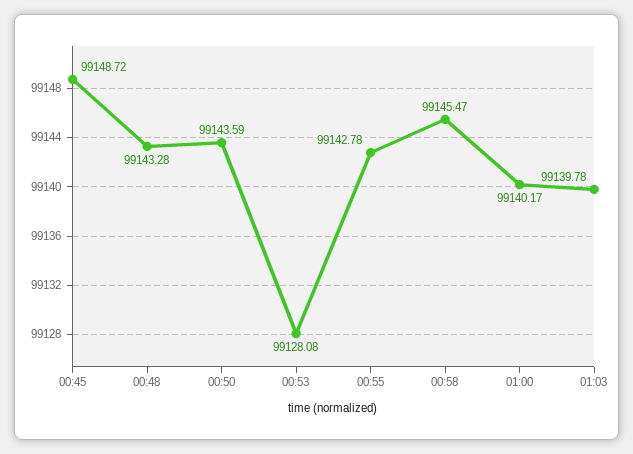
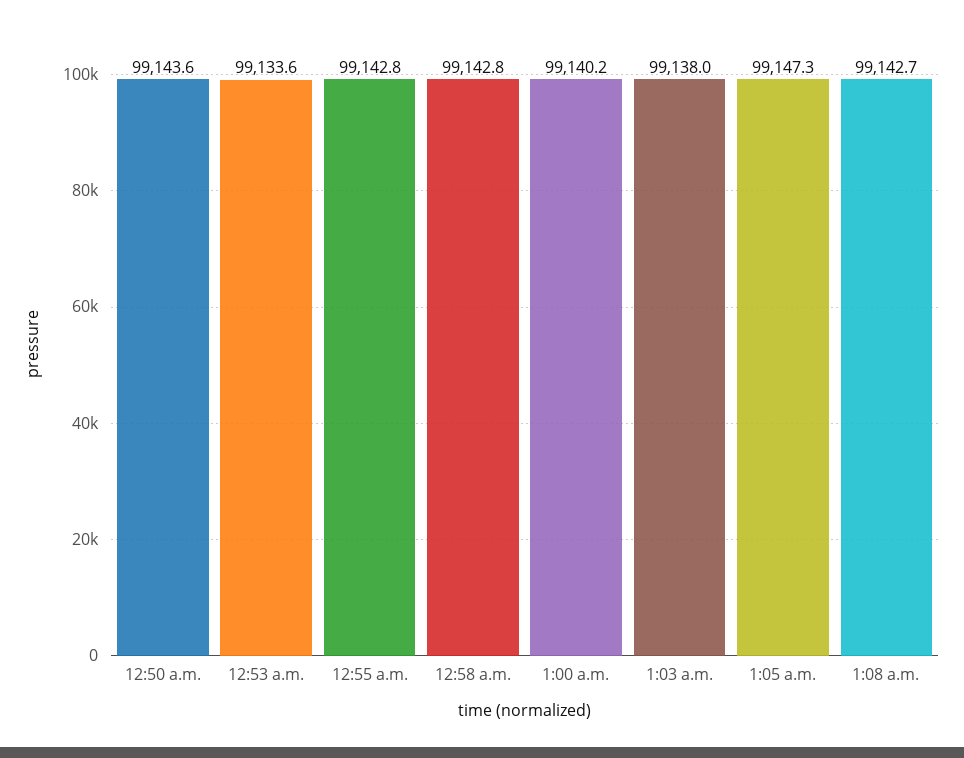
00:45: 99148.72 -> none
00:48: 99143.28 -> none
00:53: 99128.08 -> 99133.6
00:58: 99145.47 -> 99142.8
01:03: 99139.78 -> 99138
1:05 a.m.: none -> 99147.3
1:08 a.m.: none -> 99142.7

